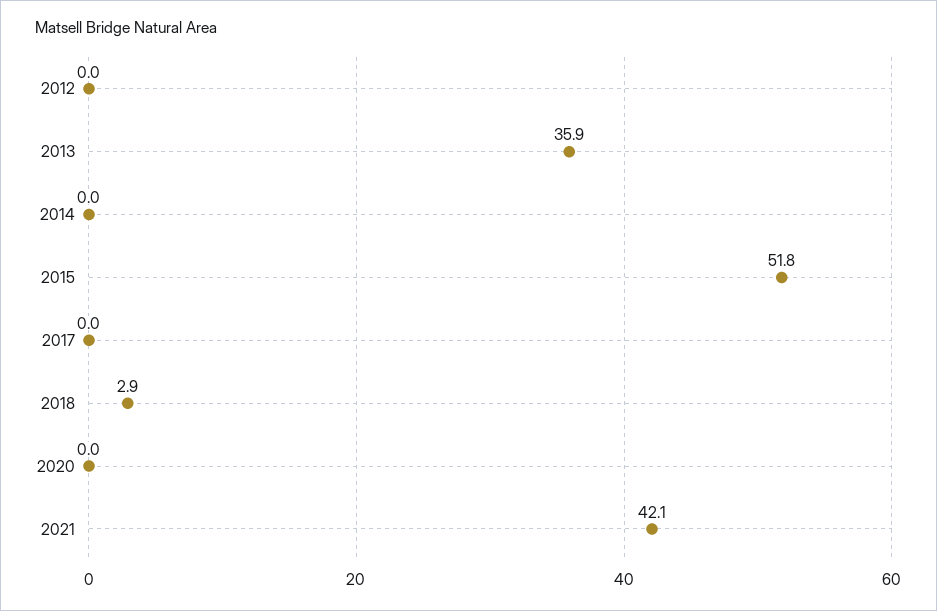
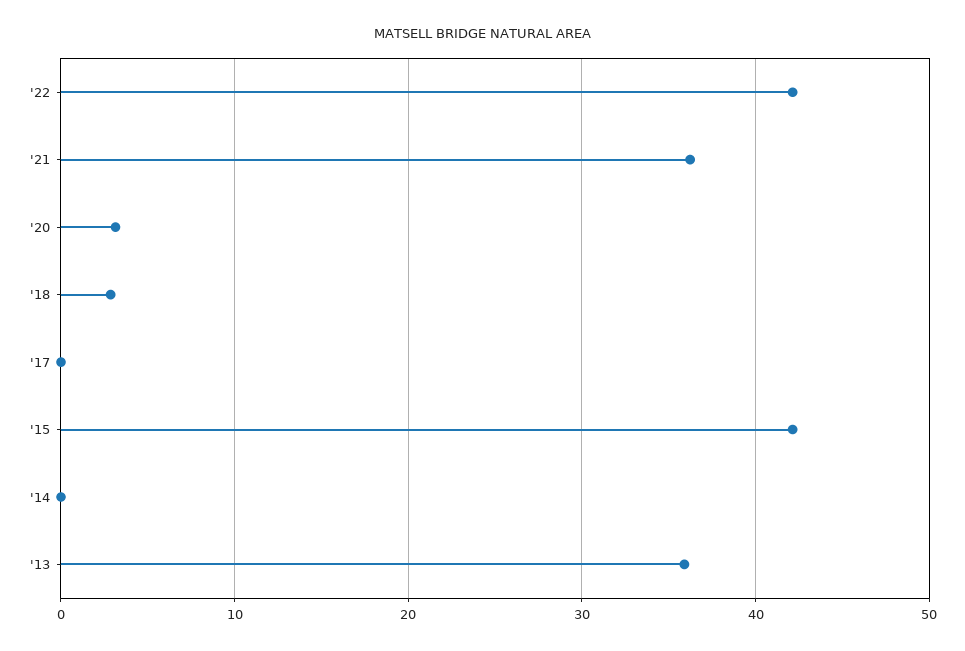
2012: 0 -> none
2015: 51.8 -> 42
2020: 0 -> 3
2021: 42.1 -> 36
'22: none -> 42

